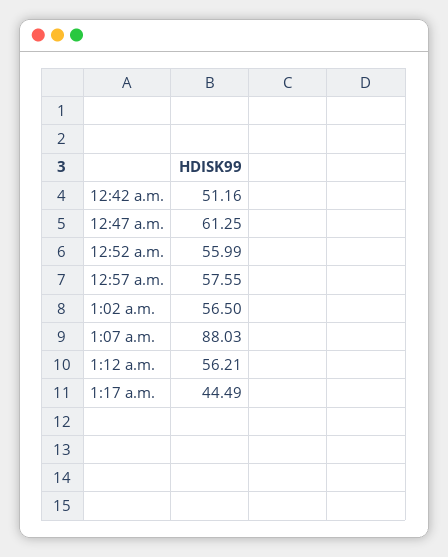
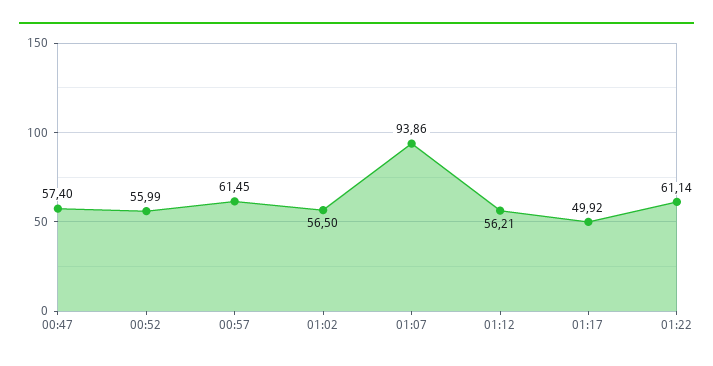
12:42 a.m.: 51.16 -> none
12:47 a.m.: 61.25 -> 57.4
12:57 a.m.: 57.55 -> 61.45
1:07 a.m.: 88.03 -> 93.86
1:17 a.m.: 44.49 -> 49.92
01:22: none -> 61.14

